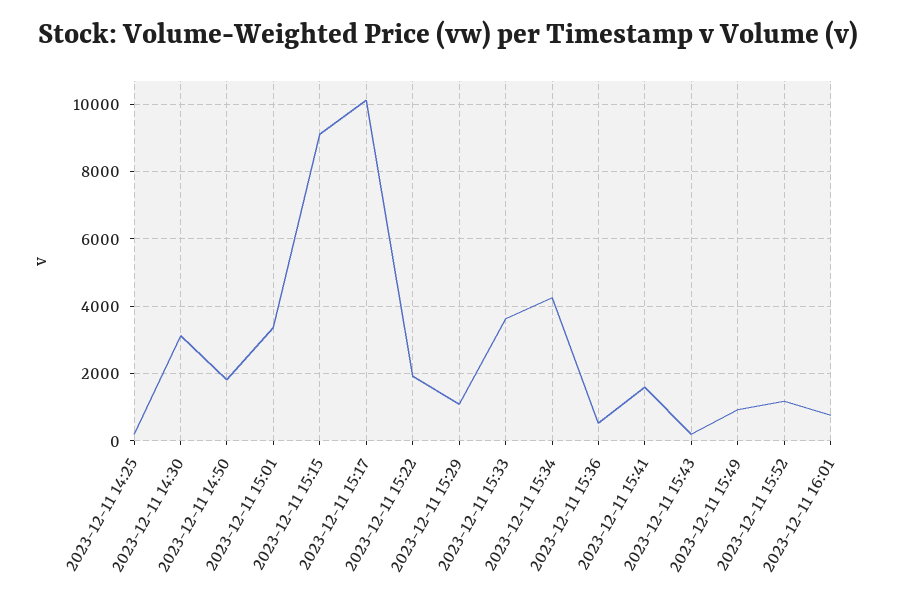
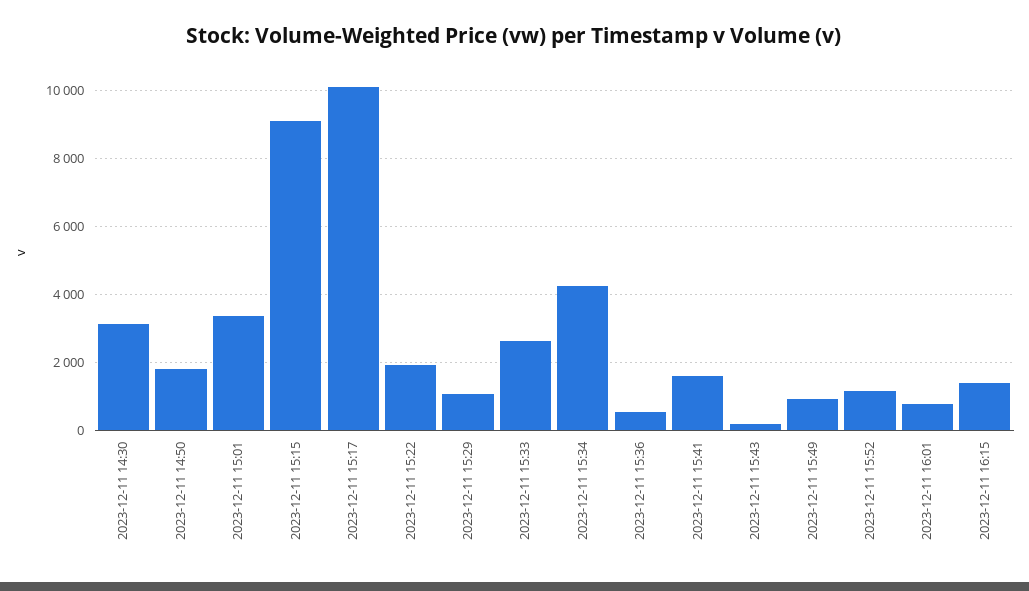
2023-12-11 14:25: 200 -> none
2023-12-11 15:33: 3600 -> 2600
2023-12-11 16:15: none -> 1400

